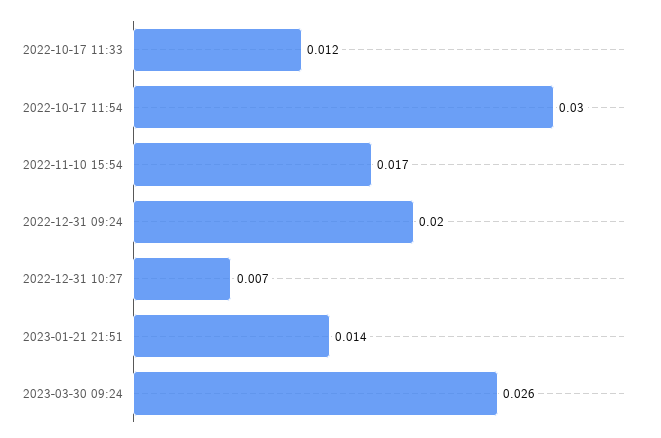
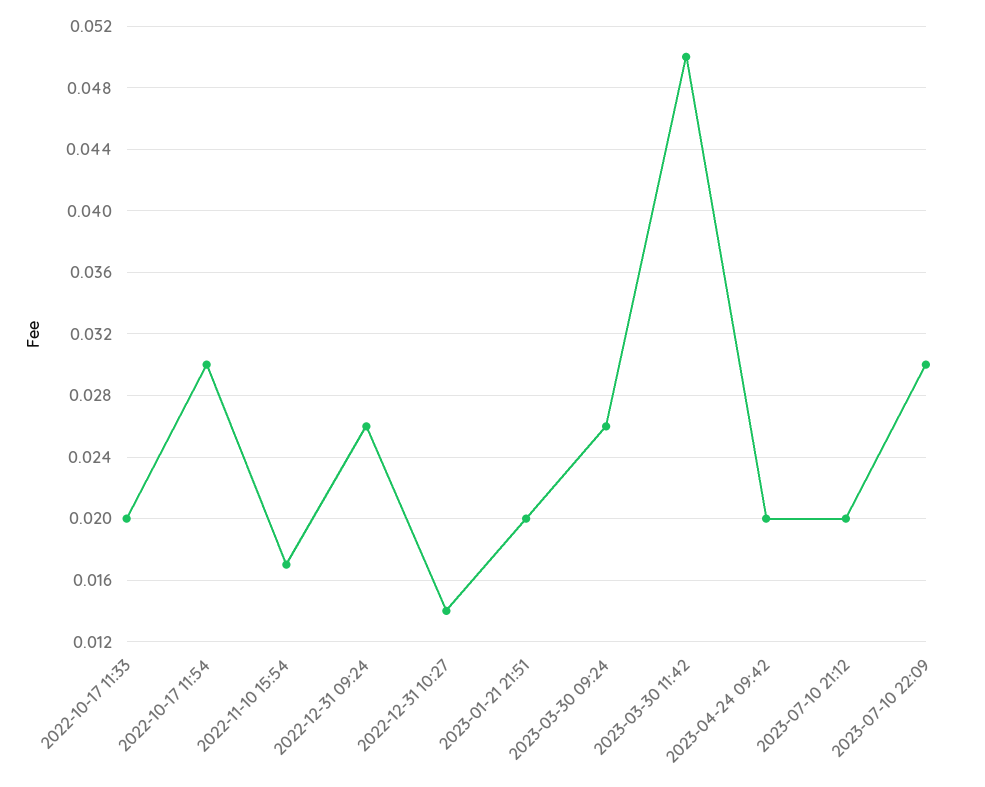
2022-10-17 11:33: 0.012 -> 0.02
2022-12-31 09:24: 0.02 -> 0.026
2022-12-31 10:27: 0.007 -> 0.014
2023-01-21 21:51: 0.014 -> 0.02
2023-03-30 11:42: none -> 0.05
2023-04-24 09:42: none -> 0.02
2023-07-10 21:12: none -> 0.02
2023-07-10 22:09: none -> 0.03

